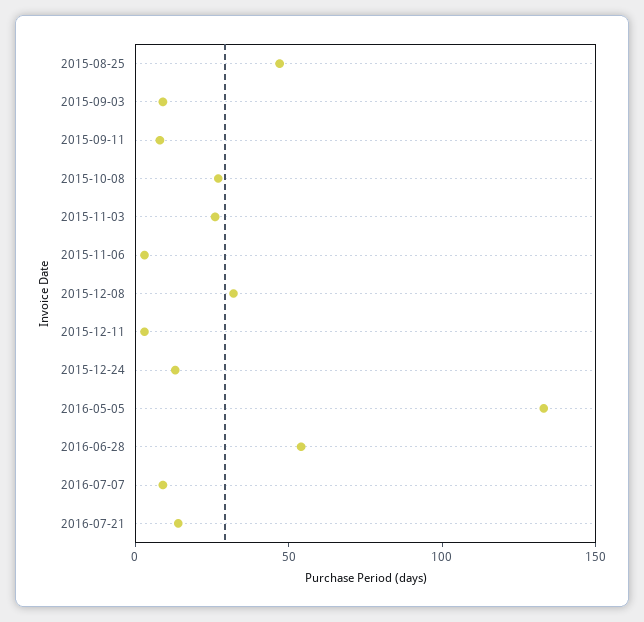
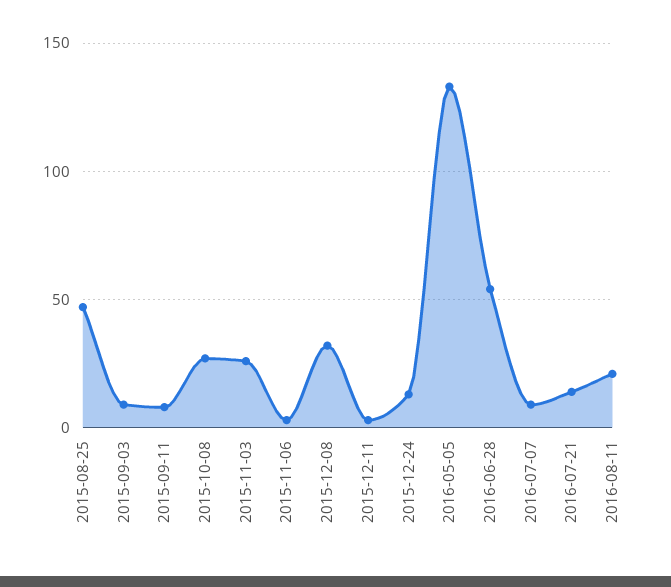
2016-08-11: none -> 20

